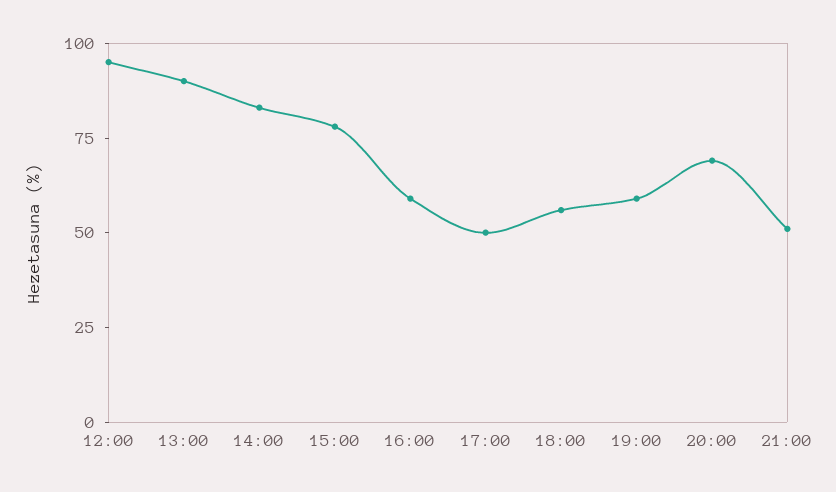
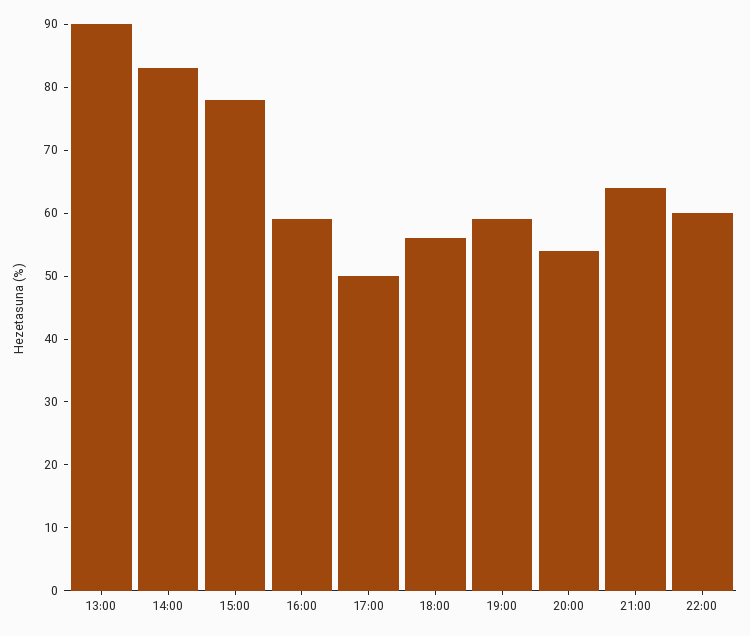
12:00: 95 -> none
20:00: 70 -> 55
21:00: 50 -> 65
22:00: none -> 60

